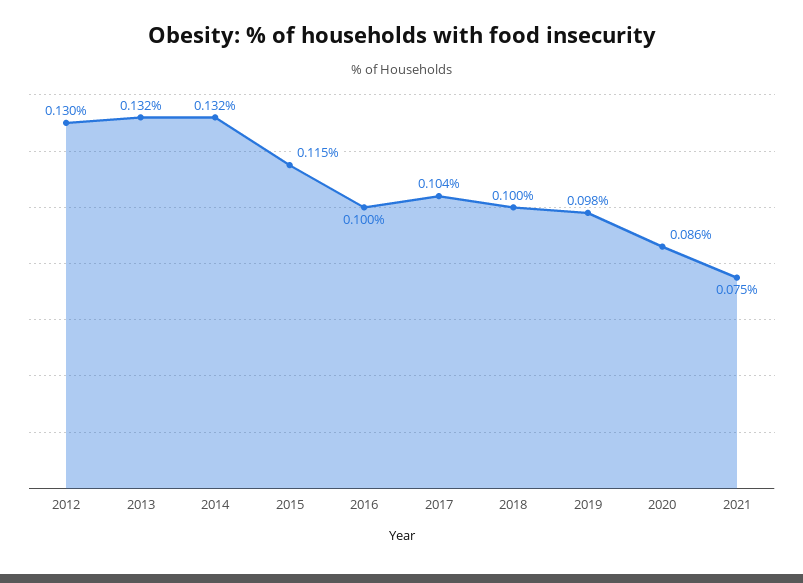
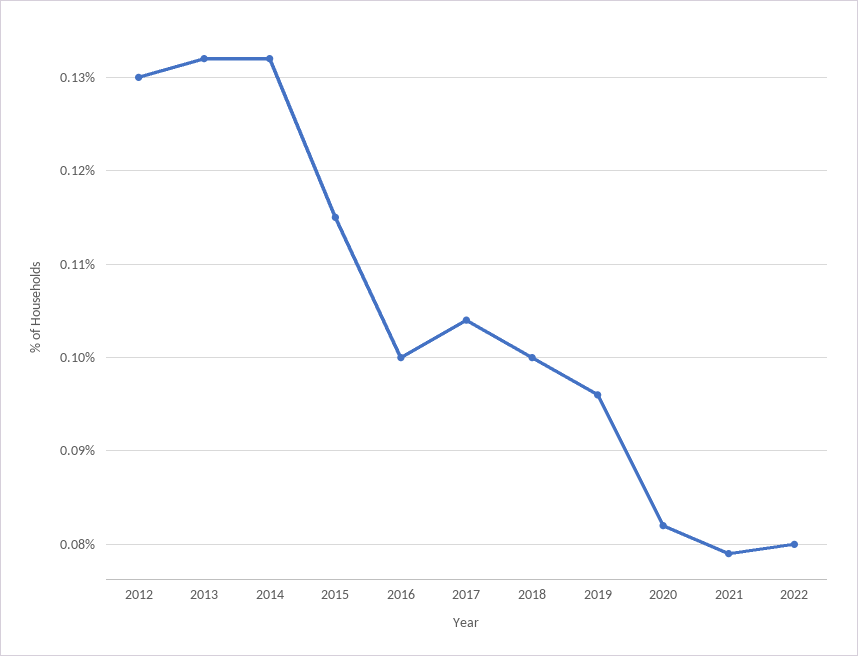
2019: 0.098 -> 0.096
2020: 0.086 -> 0.082
2021: 0.075 -> 0.079
2022: none -> 0.08

